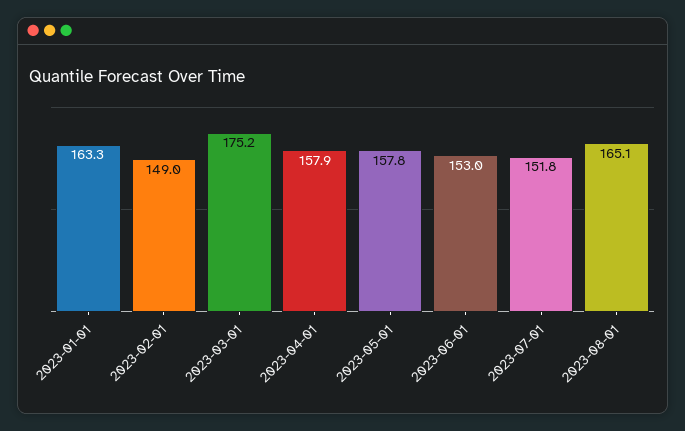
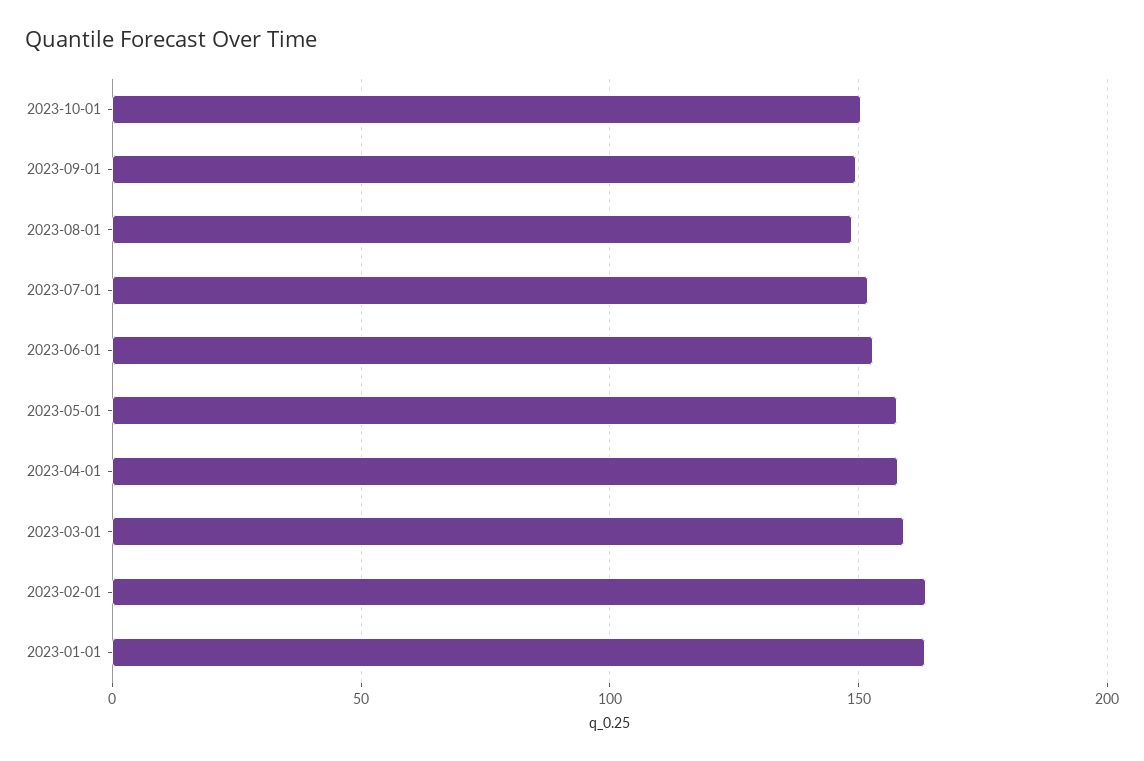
2023-02-01: 149 -> 165
2023-03-01: 175.2 -> 160
2023-08-01: 165.1 -> 150
2023-10-01: none -> 150
2023-09-01: none -> 150

